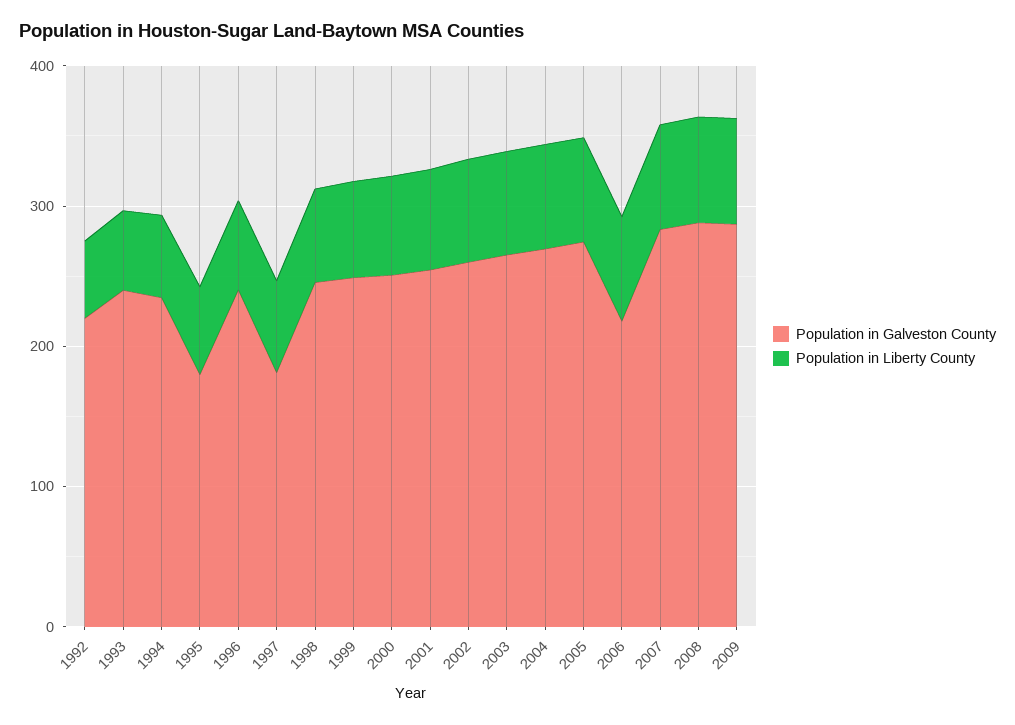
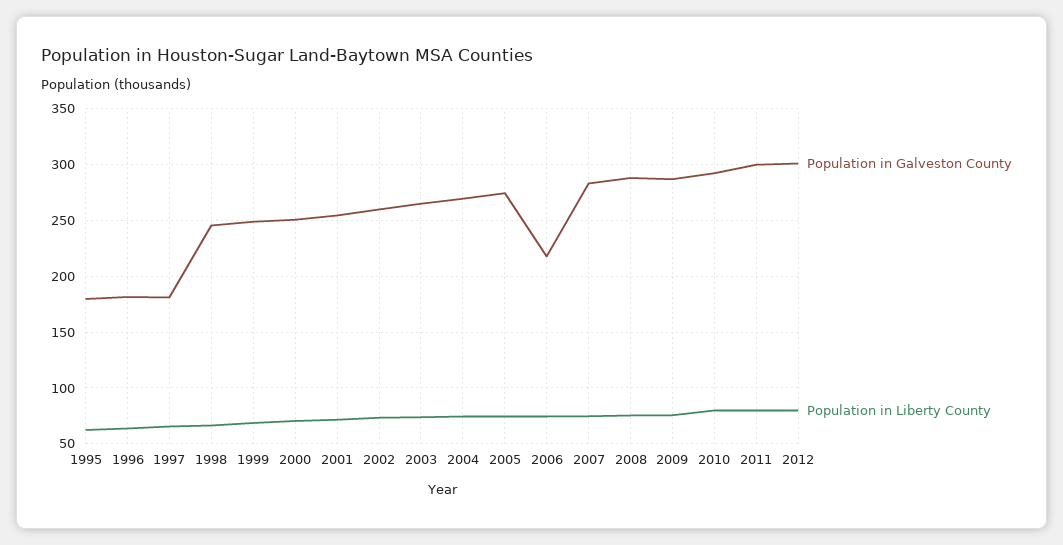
Population in Galveston County, 1992: 220 -> none
Population in Liberty County, 1992: 60 -> none
Population in Galveston County, 1993: 240 -> none
Population in Liberty County, 1993: 60 -> none
Population in Galveston County, 1994: 240 -> none
Population in Liberty County, 1994: 60 -> none
Population in Galveston County, 1996: 240 -> 180
Population in Galveston County, 2010: none -> 290
Population in Liberty County, 2010: none -> 80
Population in Galveston County, 2011: none -> 300
Population in Liberty County, 2011: none -> 80
Population in Galveston County, 2012: none -> 300
Population in Liberty County, 2012: none -> 80

